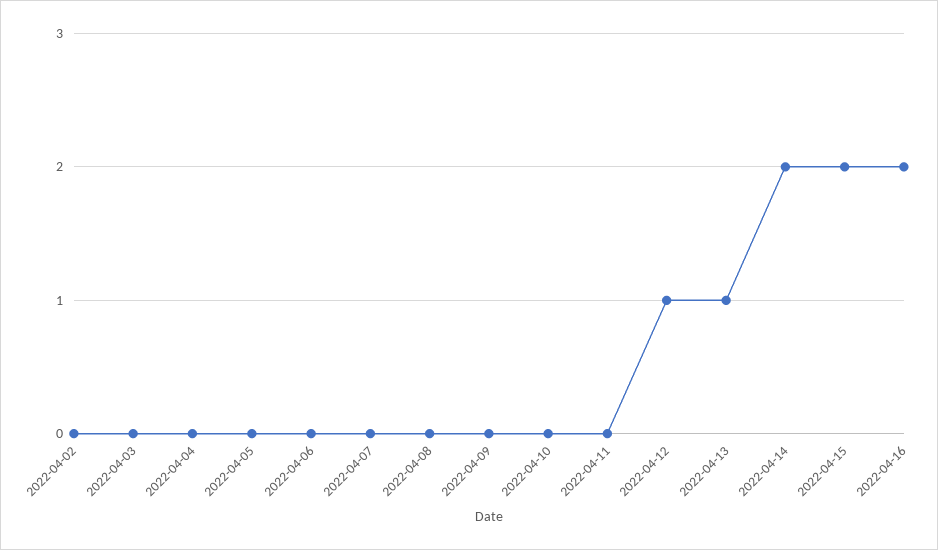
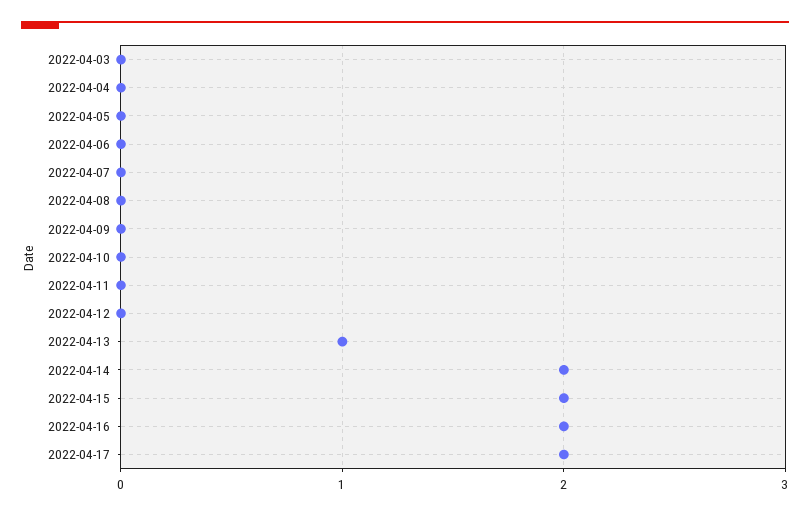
2022-04-02: 0 -> none
2022-04-12: 1 -> 0
2022-04-17: none -> 2

